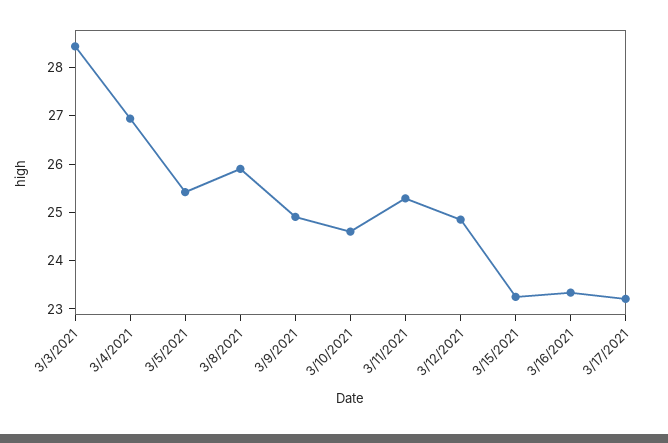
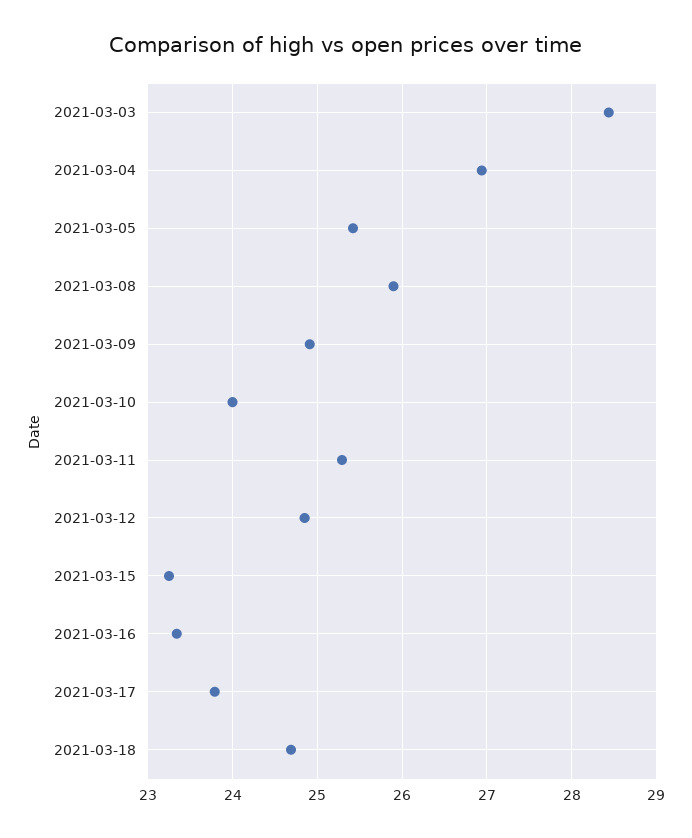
3/10/2021: 24.6 -> 24
3/17/2021: 23.2 -> 23.8
2021-03-18: none -> 24.7

